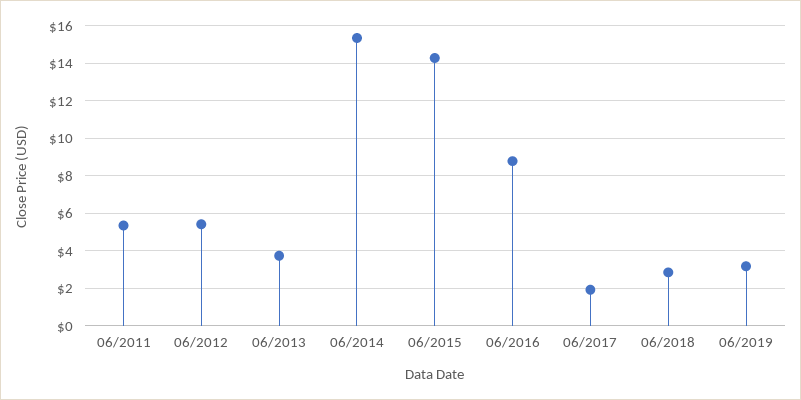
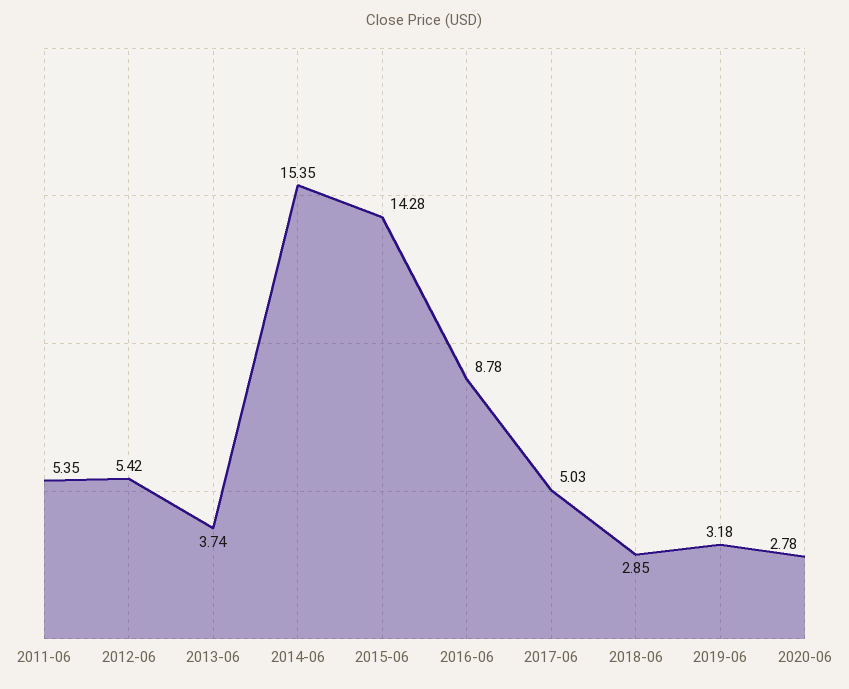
06/2017: 2 -> 5.03
2020-06: none -> 2.78

